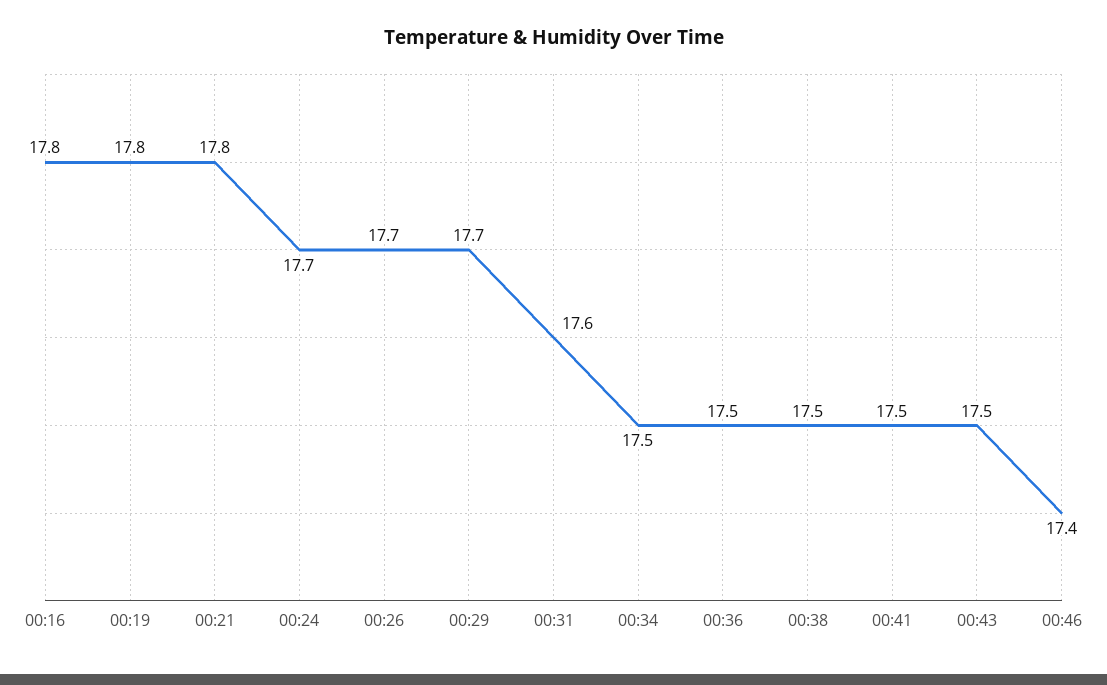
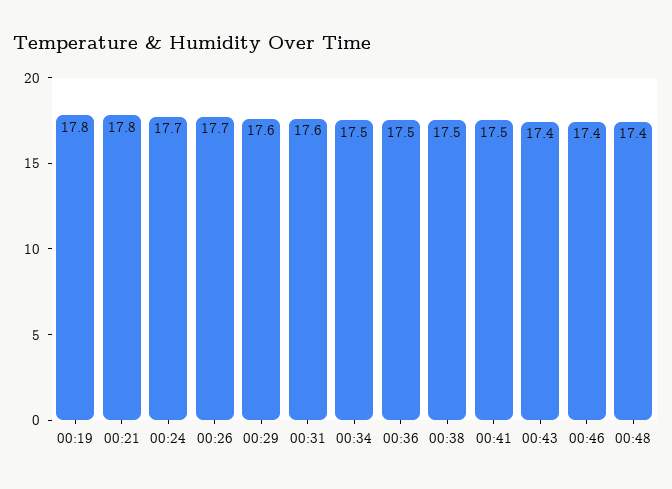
00:16: 17.8 -> none
00:29: 17.7 -> 17.6
00:43: 17.5 -> 17.4
00:48: none -> 17.4

